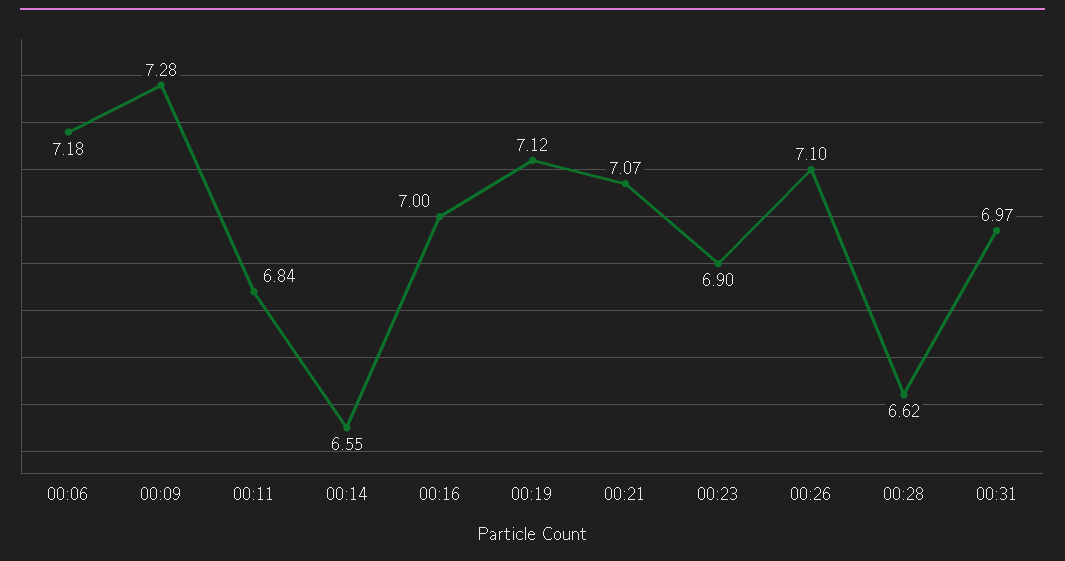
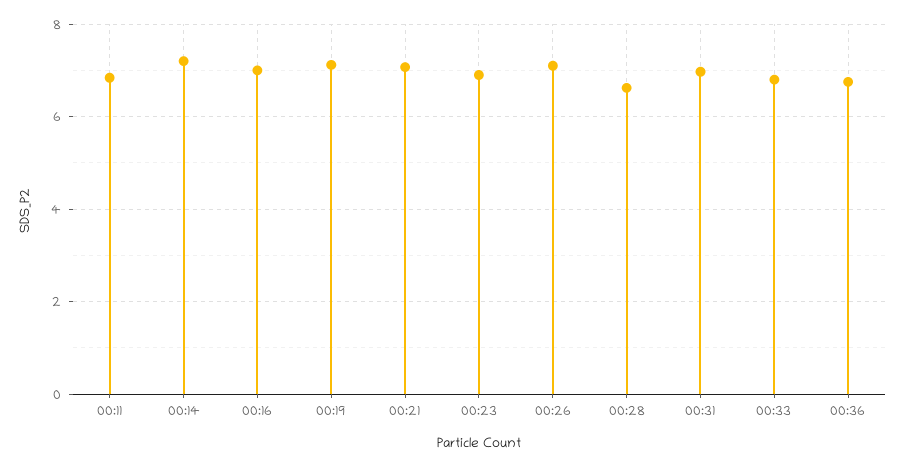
00:06: 7.18 -> none
00:09: 7.28 -> none
00:14: 6.55 -> 7.2
00:33: none -> 6.8
00:36: none -> 6.8

